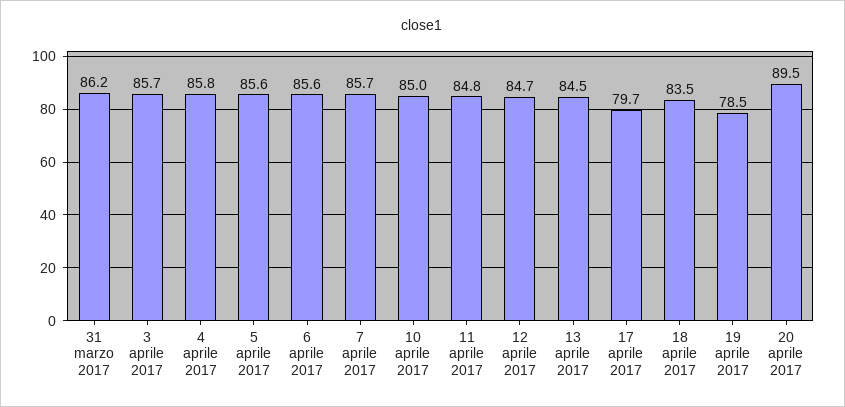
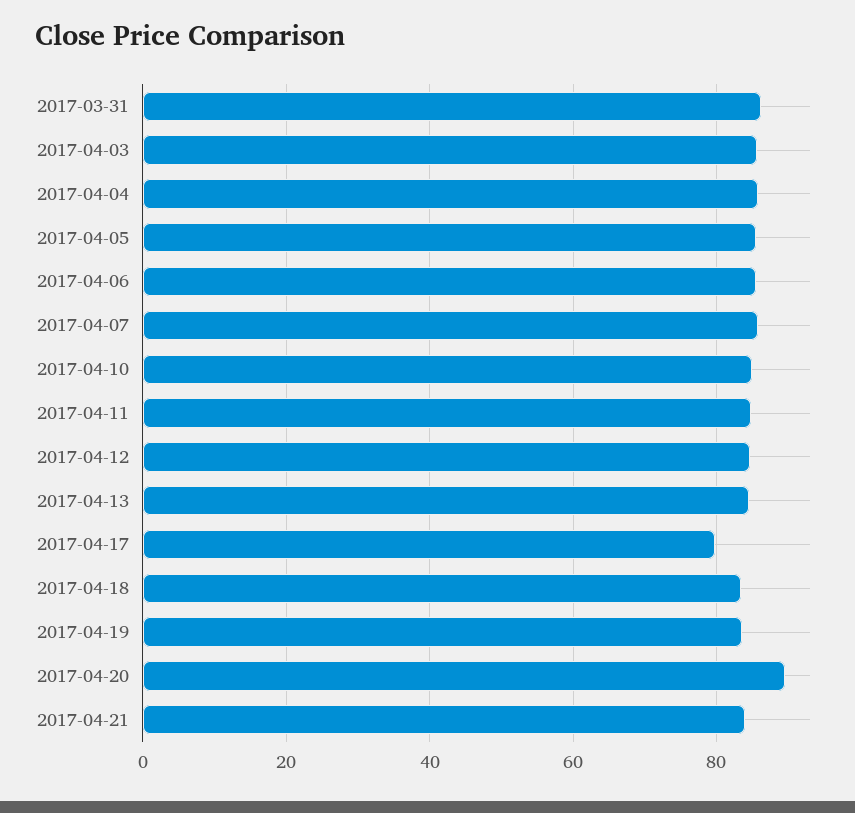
19 aprile 2017: 78.5 -> 84
2017-04-21: none -> 84

